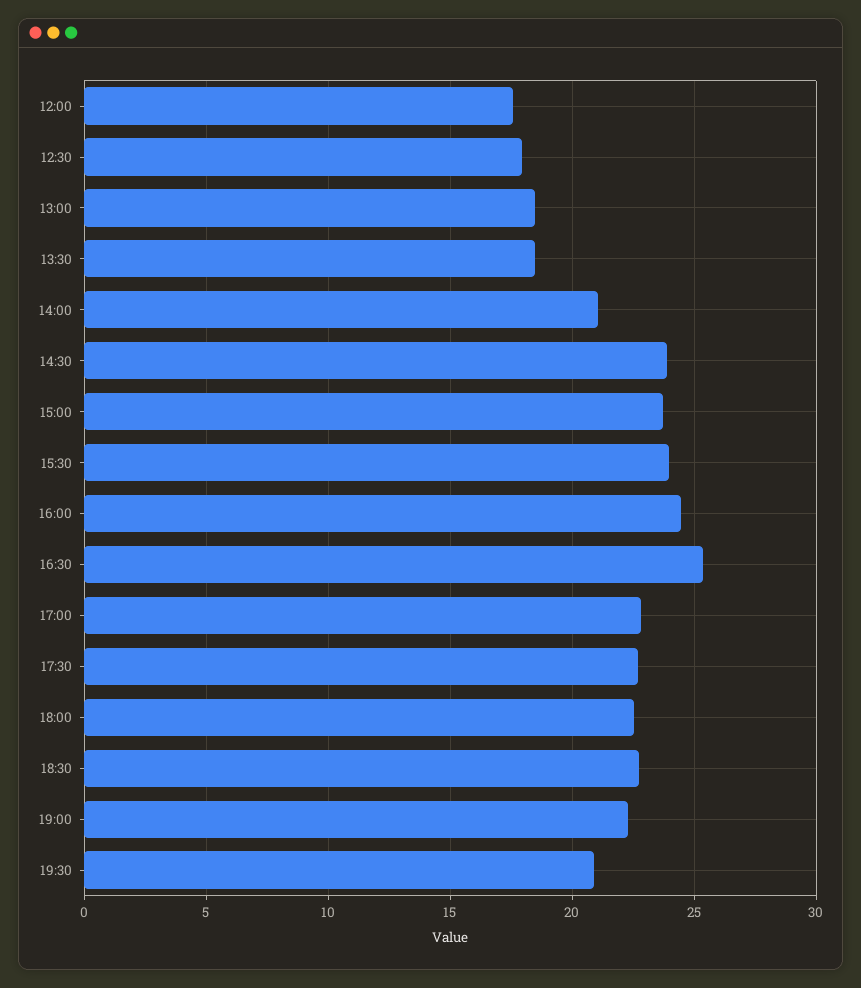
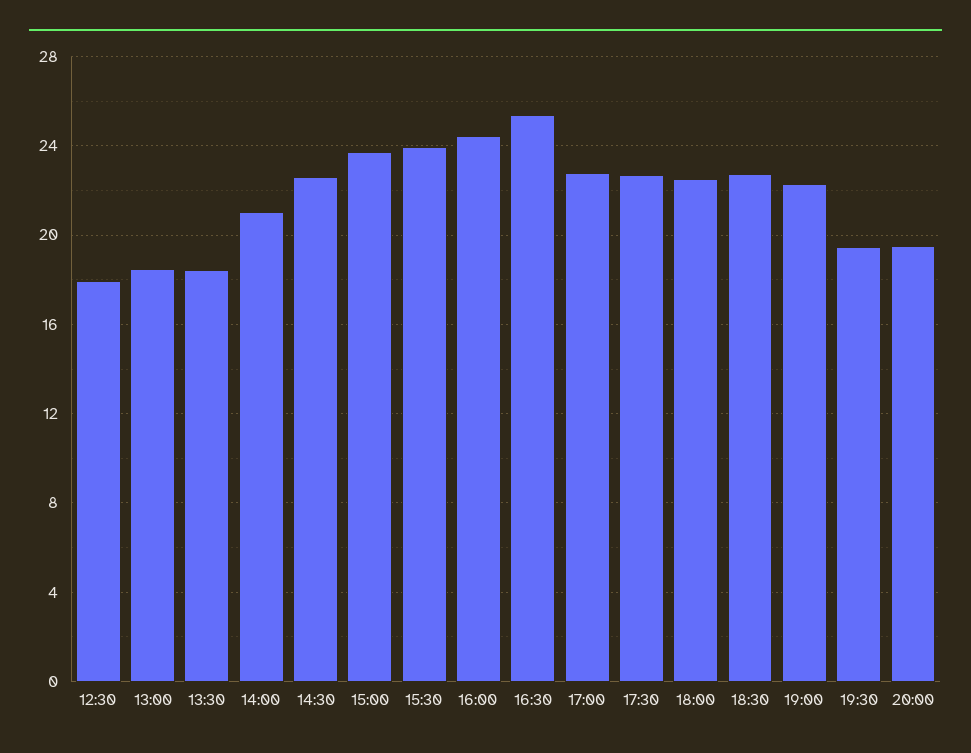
12:00: 17.5 -> none
14:30: 24 -> 22.5
19:30: 21 -> 19.5
20:00: none -> 19.5

